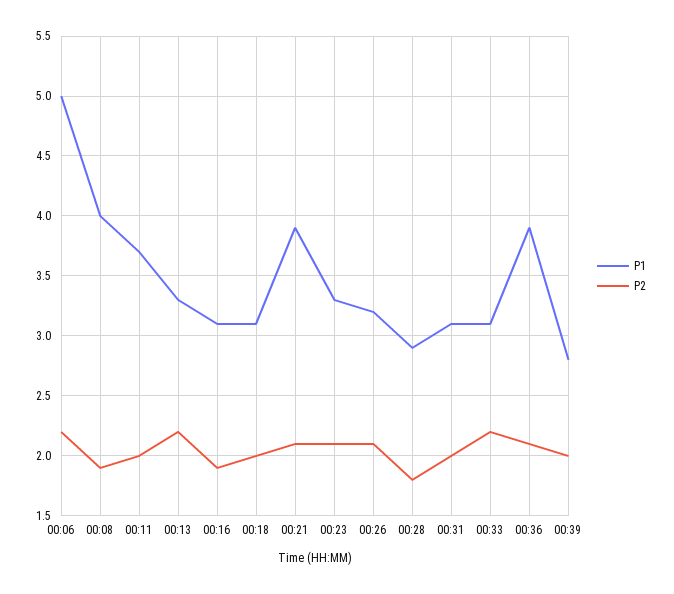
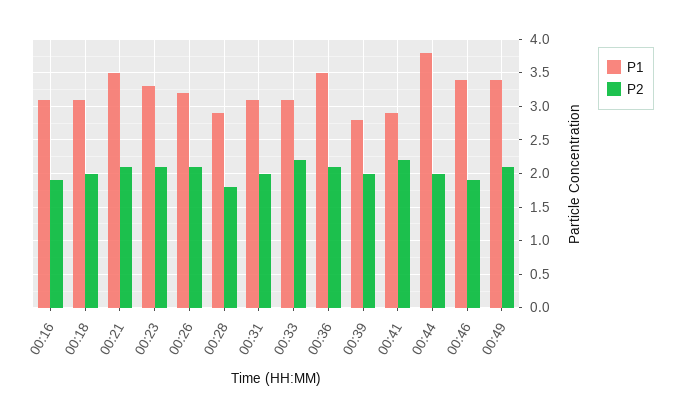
P1, 00:06: 5 -> none
P2, 00:06: 2.2 -> none
P1, 00:08: 4 -> none
P2, 00:08: 1.9 -> none
P1, 00:11: 3.7 -> none
P2, 00:11: 2 -> none
P1, 00:13: 3.3 -> none
P2, 00:13: 2.2 -> none
P1, 00:21: 3.9 -> 3.5
P1, 00:36: 3.9 -> 3.5
P1, 00:41: none -> 2.9
P2, 00:41: none -> 2.2
P1, 00:44: none -> 3.8
P2, 00:44: none -> 2
P1, 00:46: none -> 3.4
P2, 00:46: none -> 1.9
P1, 00:49: none -> 3.4
P2, 00:49: none -> 2.1

